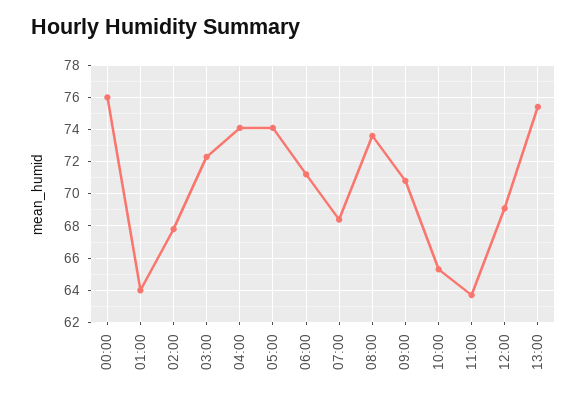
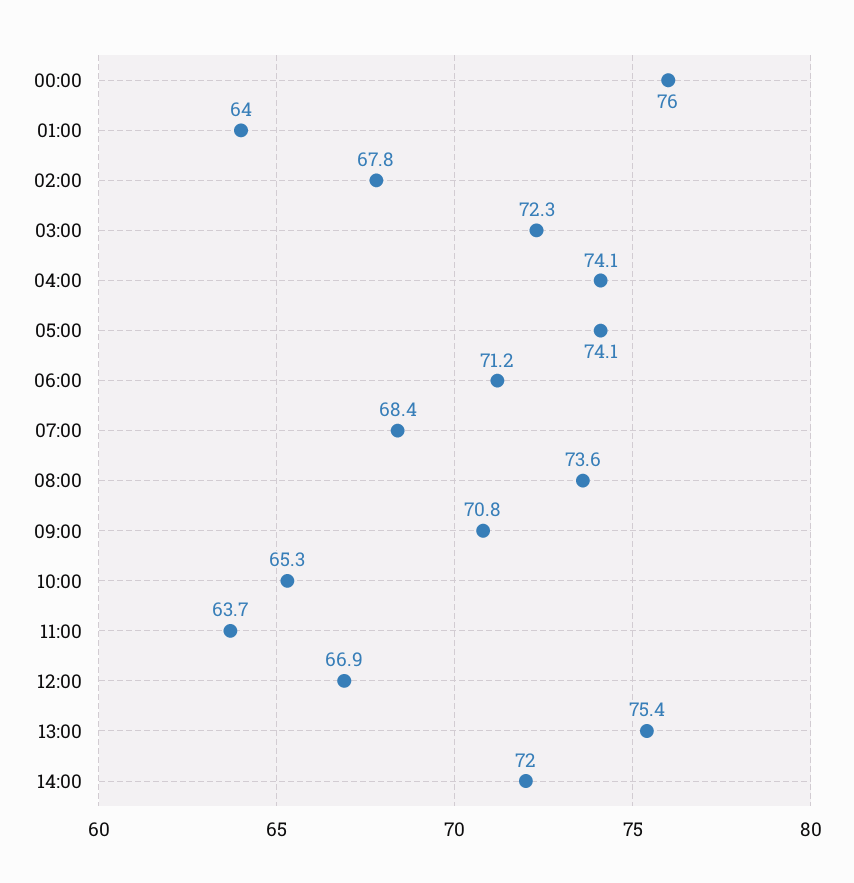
12:00: 69 -> 66.9
14:00: none -> 72

